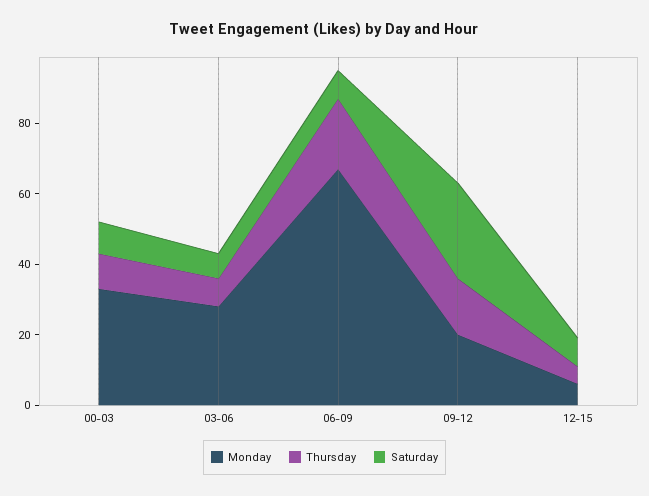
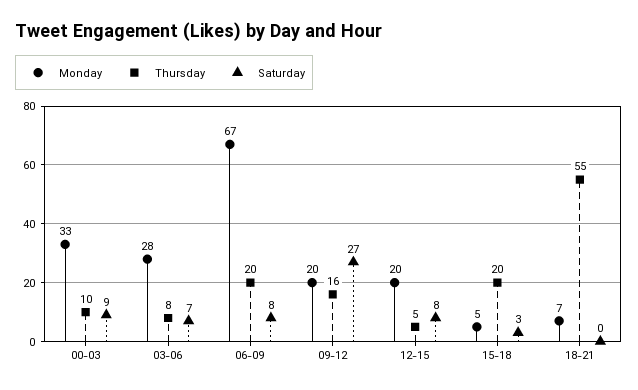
Monday, 12-15: 5 -> 20
Monday, 15-18: none -> 5
Thursday, 15-18: none -> 20
Saturday, 15-18: none -> 3
Monday, 18-21: none -> 7
Thursday, 18-21: none -> 55
Saturday, 18-21: none -> 0

